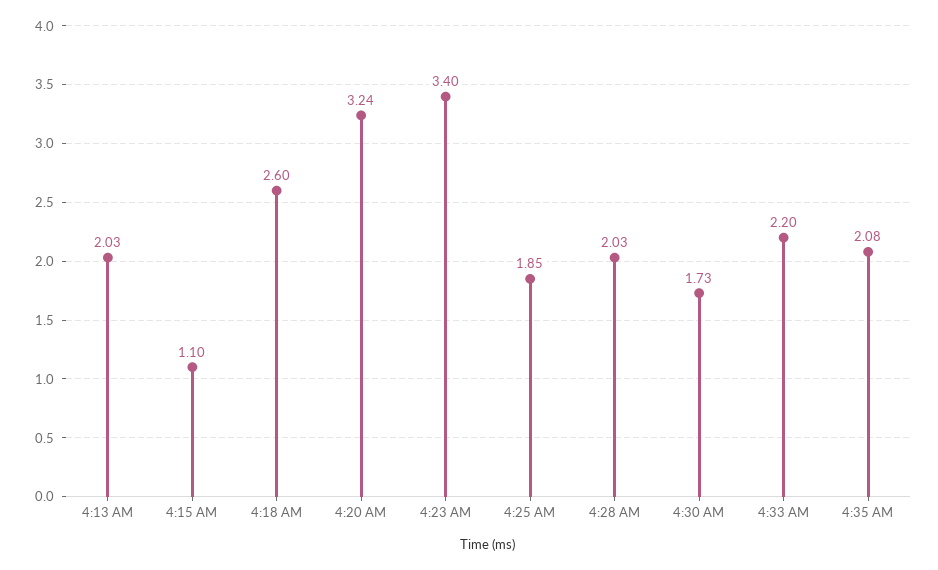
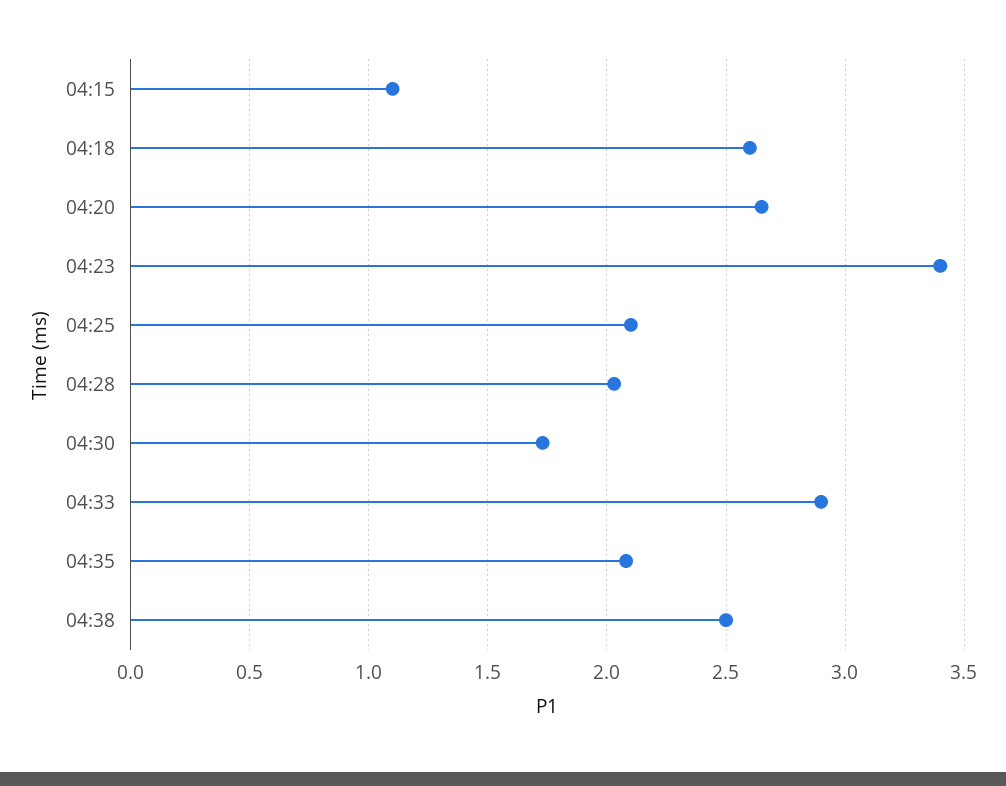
4:13 AM: 2.03 -> none
4:20 AM: 3.24 -> 2.65
4:25 AM: 1.85 -> 2.1
4:33 AM: 2.2 -> 2.9
04:38: none -> 2.5

